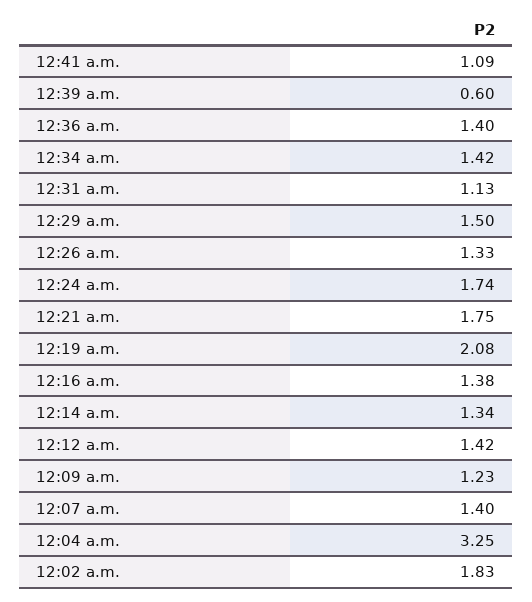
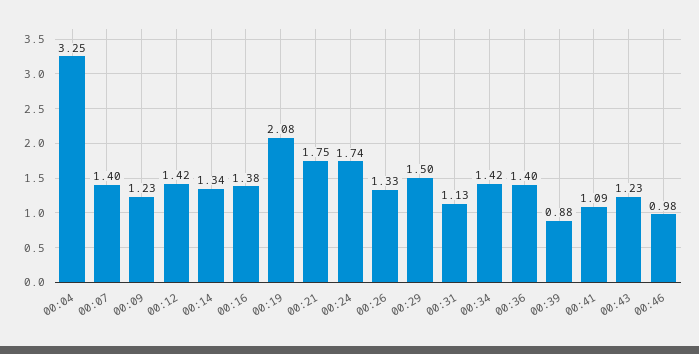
12:39 a.m.: 0.6 -> 0.88
12:02 a.m.: 1.83 -> none
00:43: none -> 1.23
00:46: none -> 0.98

